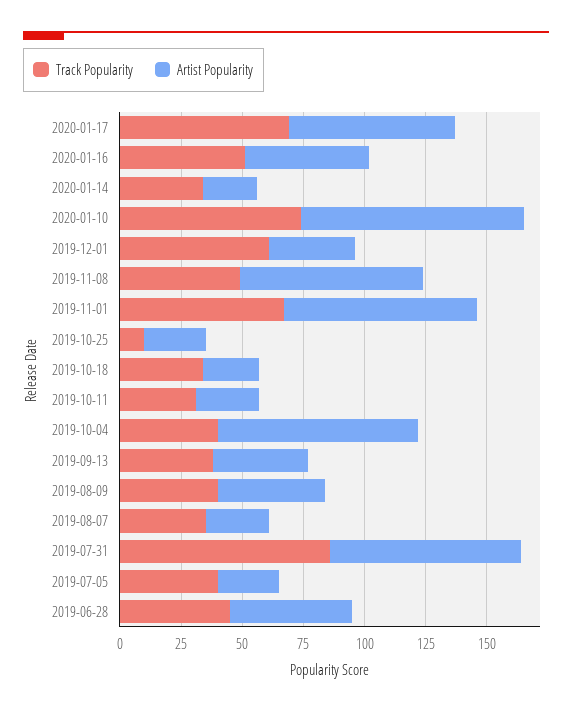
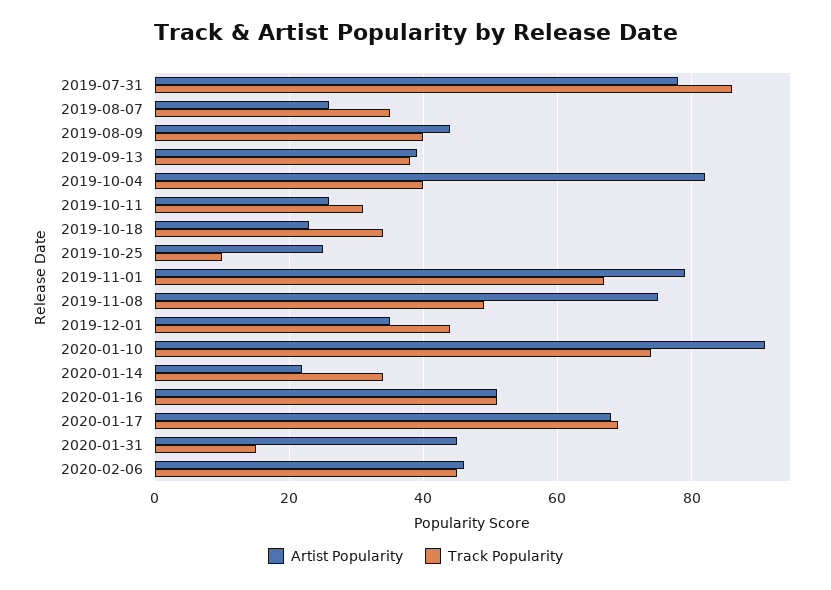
Track Popularity, 2019-12-01: 60 -> 45
Track Popularity, 2019-07-05: 40 -> none
Artist Popularity, 2019-07-05: 25 -> none
Track Popularity, 2019-06-28: 45 -> none
Artist Popularity, 2019-06-28: 50 -> none
Artist Popularity, 2020-01-31: none -> 45
Track Popularity, 2020-01-31: none -> 15
Artist Popularity, 2020-02-06: none -> 45
Track Popularity, 2020-02-06: none -> 45

